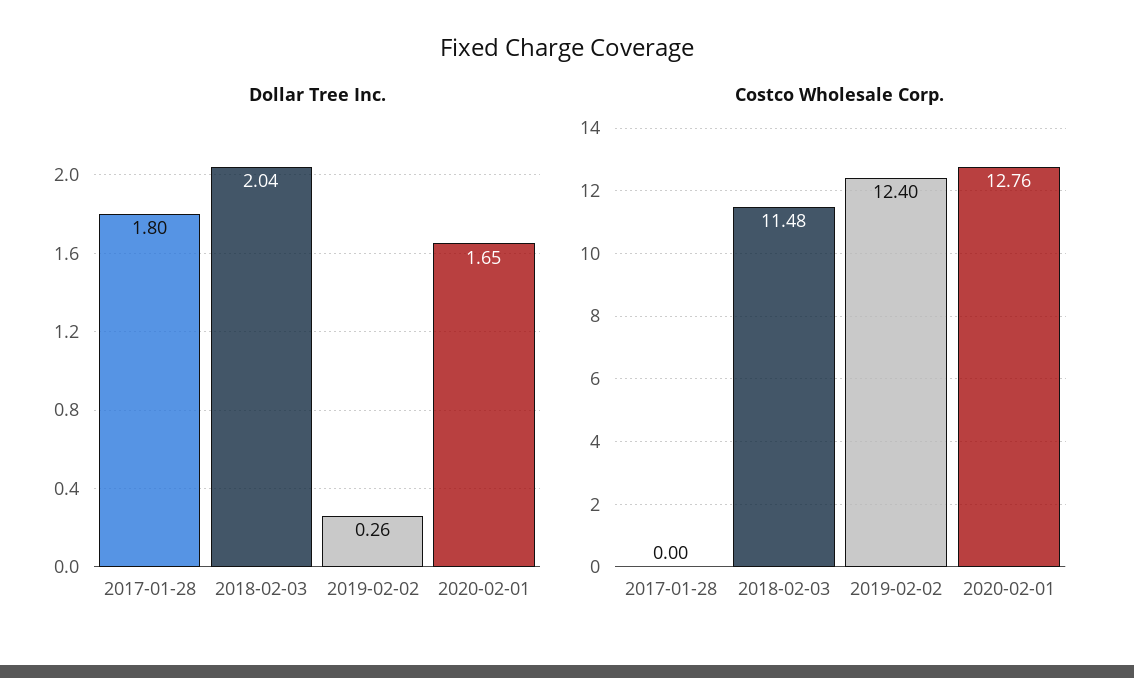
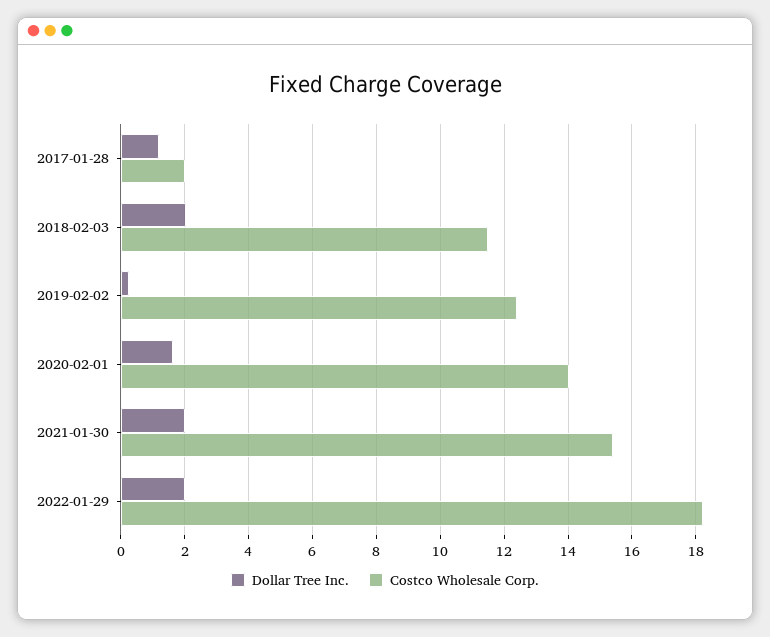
Dollar Tree Inc., 2017-01-28: 1.8 -> 1.2
Costco Wholesale Corp., 2017-01-28: 0 -> 2
Costco Wholesale Corp., 2020-02-01: 12.76 -> 14
Dollar Tree Inc., 2021-01-30: none -> 2
Costco Wholesale Corp., 2021-01-30: none -> 15.4
Dollar Tree Inc., 2022-01-29: none -> 2
Costco Wholesale Corp., 2022-01-29: none -> 18.2

